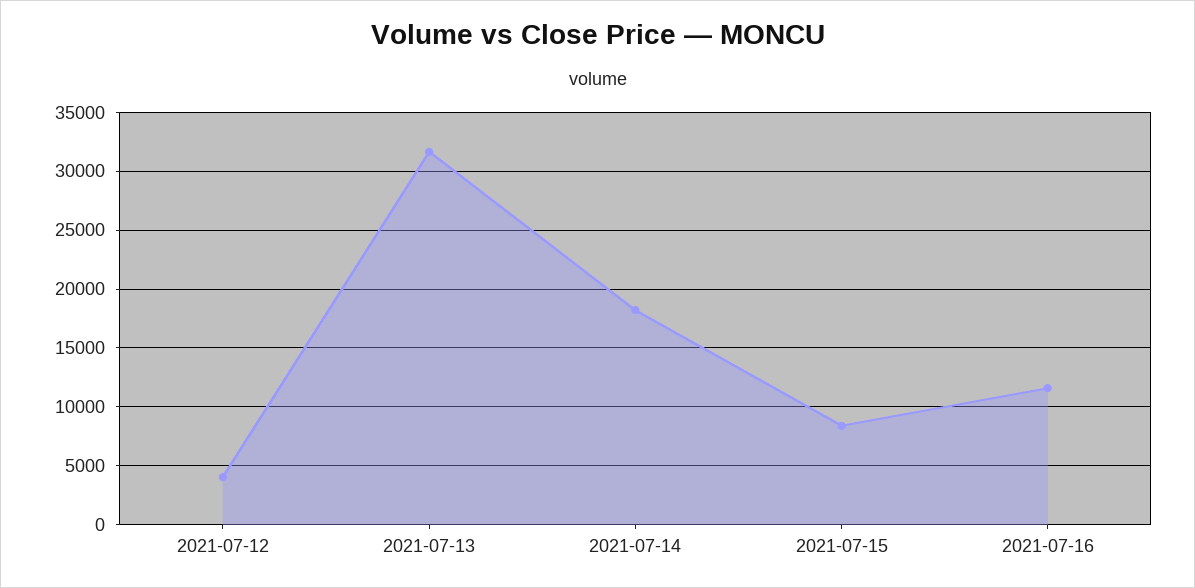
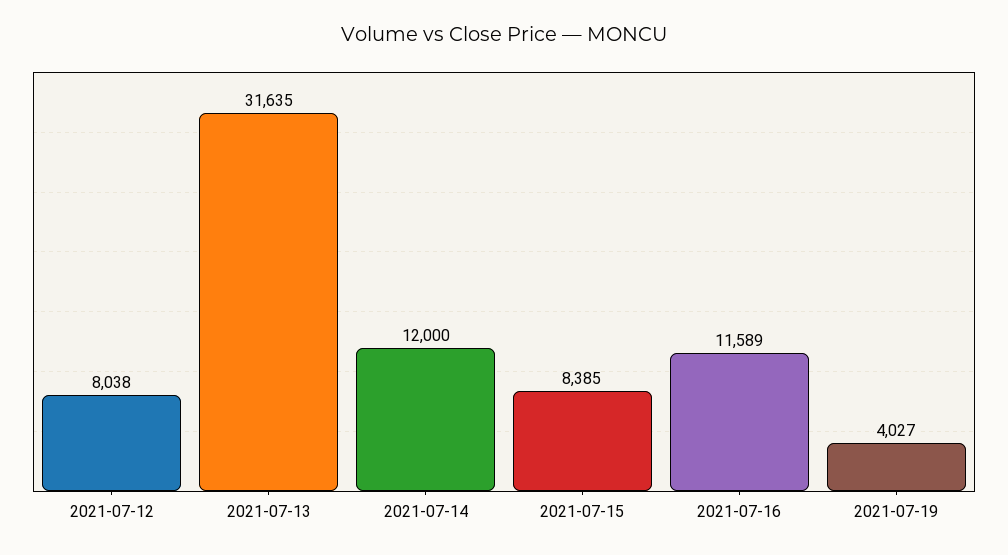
2021-07-12: 4000 -> 8038
2021-07-14: 18000 -> 12000
2021-07-19: none -> 4027

